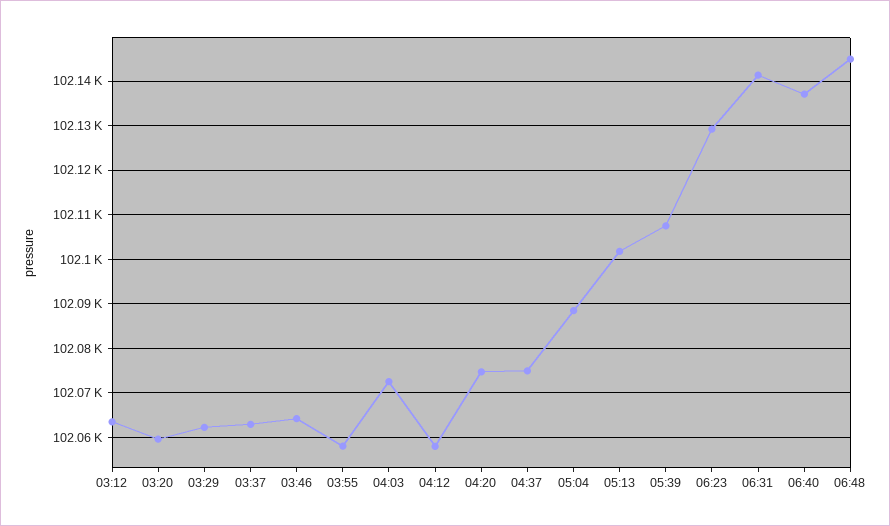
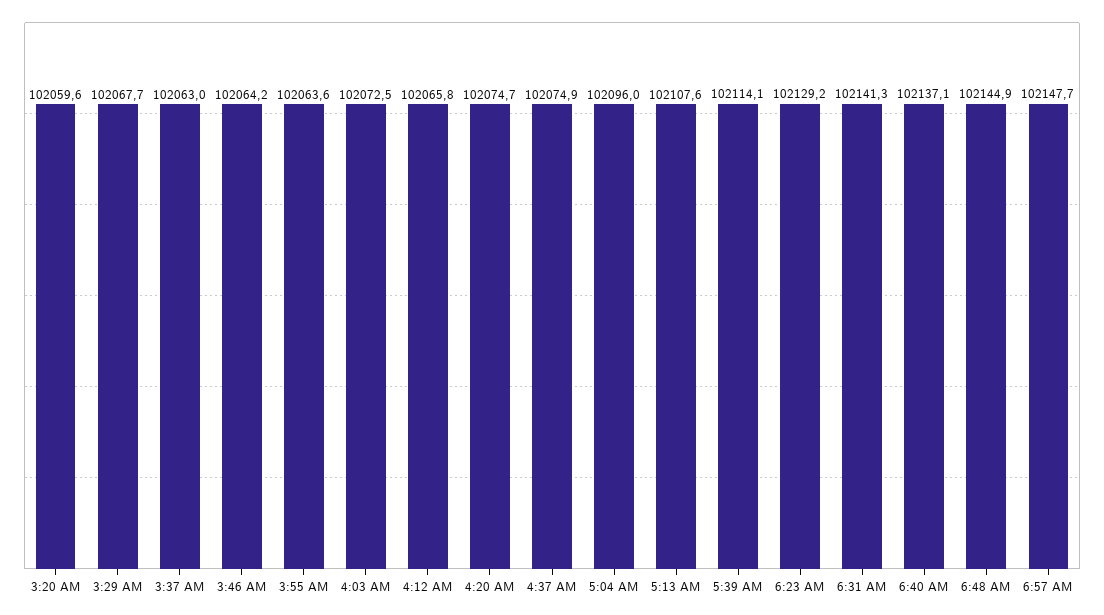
03:12: 102064 -> none
03:29: 102062 -> 102067.7
03:55: 102058 -> 102063.6
04:12: 102058 -> 102065.8
05:04: 102088 -> 102096
05:13: 102102 -> 102107.6
05:39: 102108 -> 102114.1
6:57 AM: none -> 102147.7

